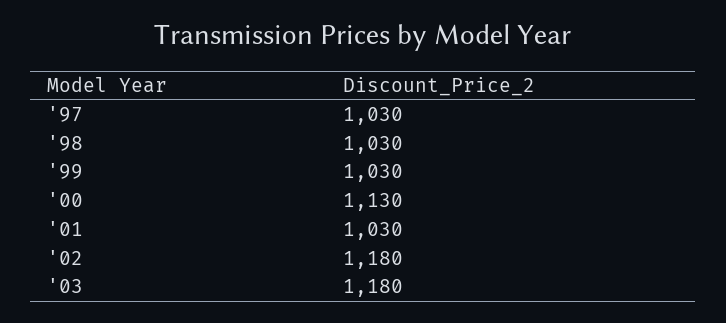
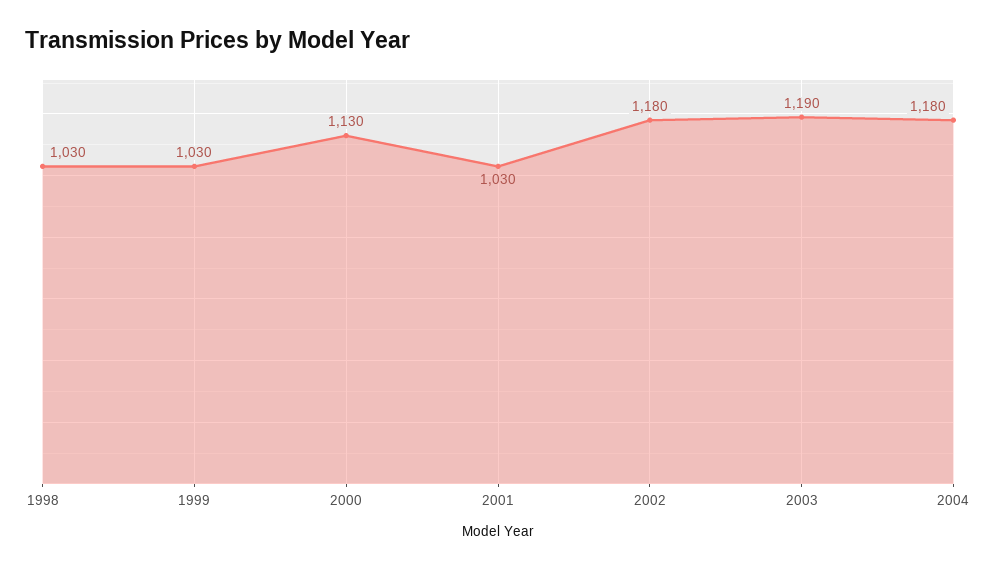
'97: 1030 -> none
'03: 1180 -> 1190
2004: none -> 1180

